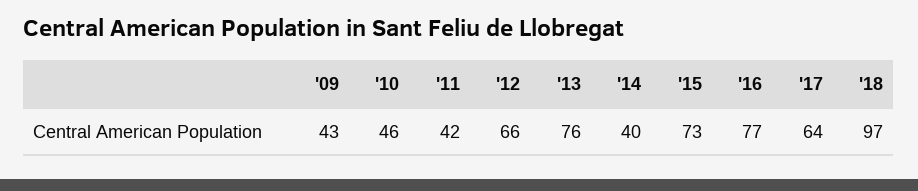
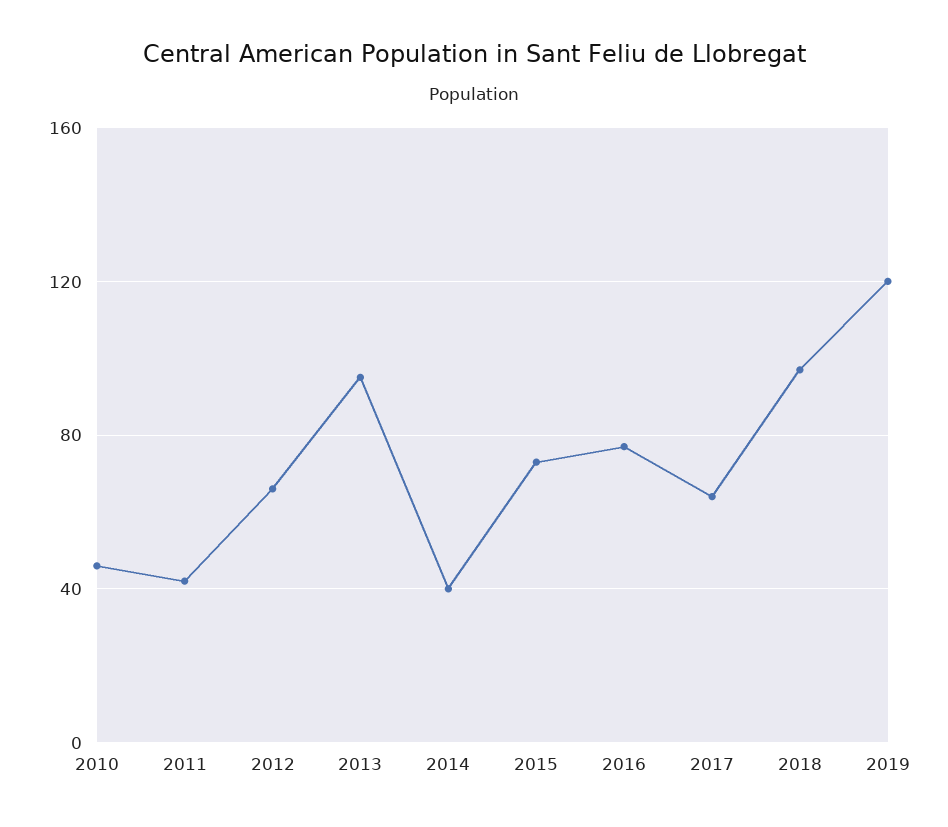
'09: 43 -> none
'13: 76 -> 95
2019: none -> 120

